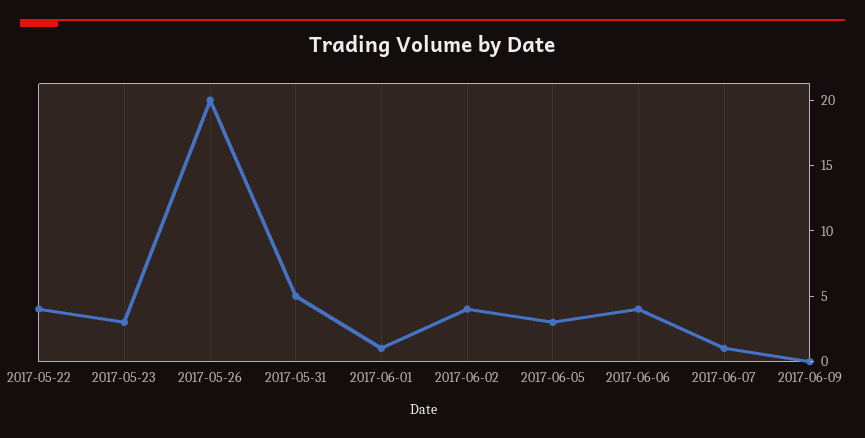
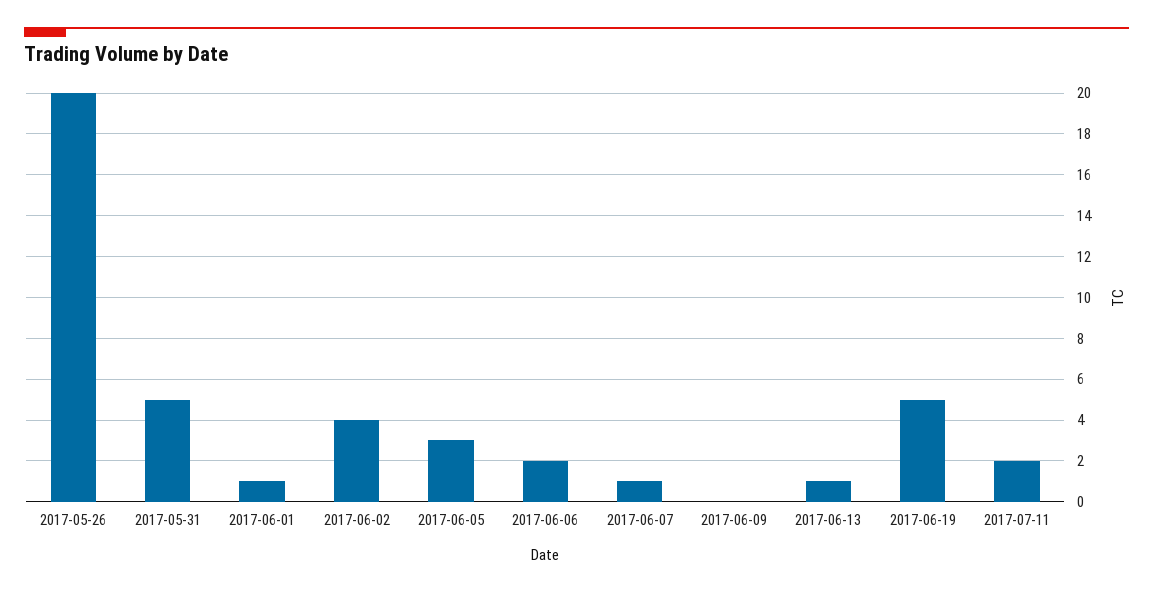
2017-05-22: 4 -> none
2017-05-23: 3 -> none
2017-06-06: 4 -> 2
2017-06-13: none -> 1
2017-06-19: none -> 5
2017-07-11: none -> 2

